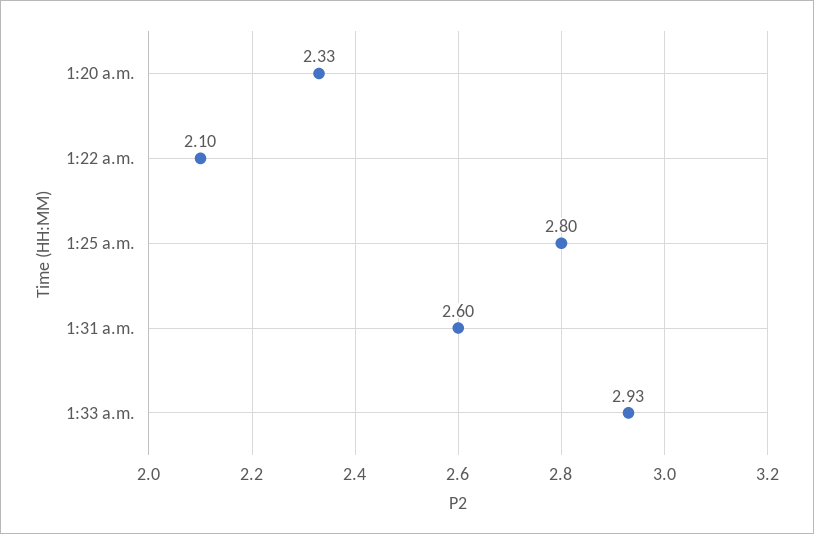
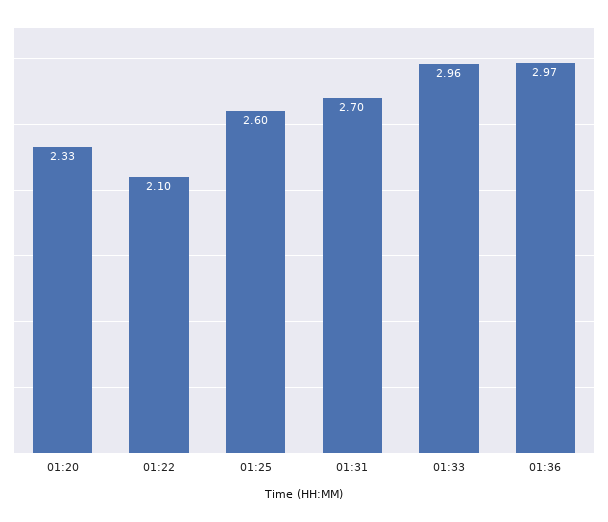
1:25 a.m.: 2.8 -> 2.6
1:31 a.m.: 2.6 -> 2.7
1:33 a.m.: 2.93 -> 2.96
01:36: none -> 2.97

